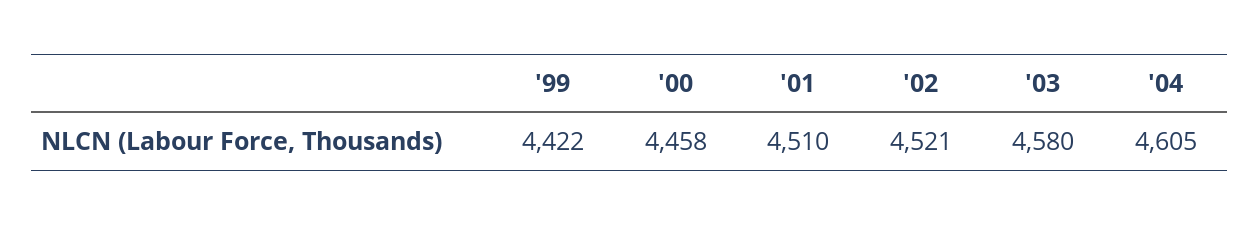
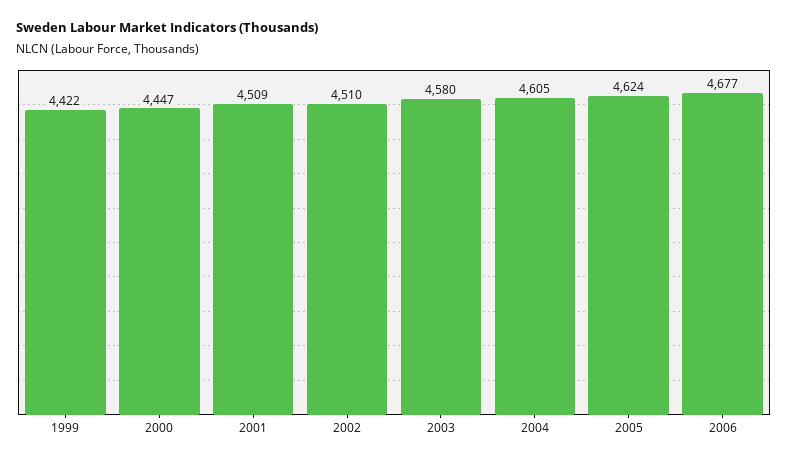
'00: 4458 -> 4447
'01: 4510 -> 4509
'02: 4521 -> 4510
2005: none -> 4624
2006: none -> 4677

